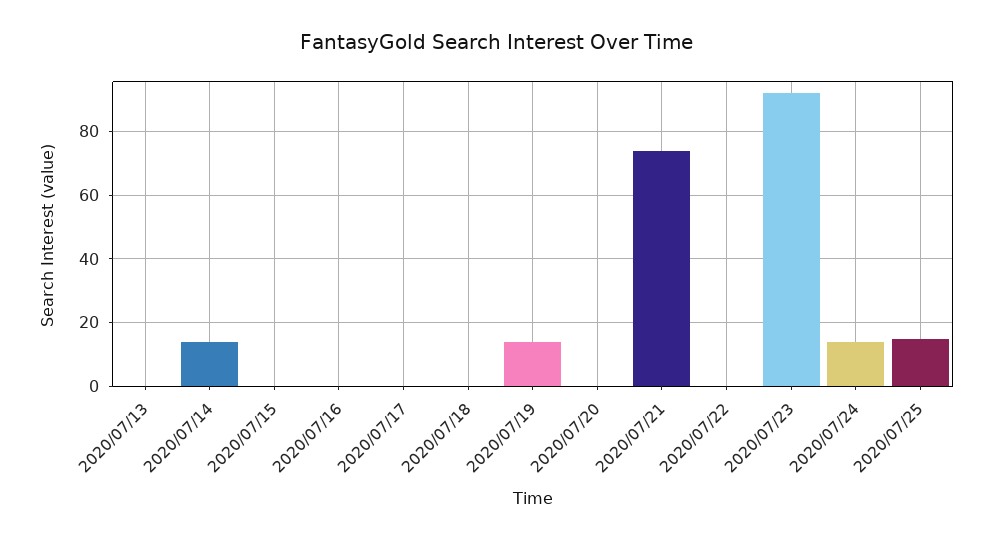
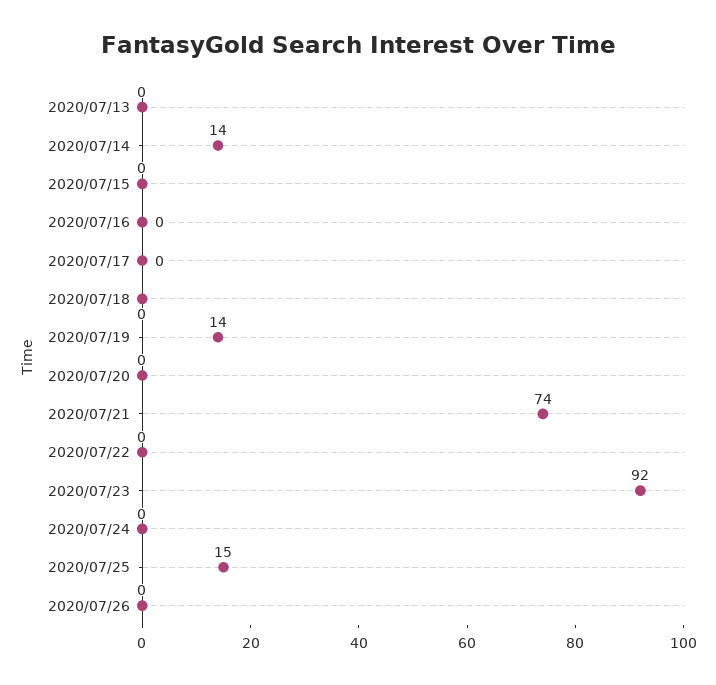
2020/07/24: 15 -> 0
2020/07/26: none -> 0

